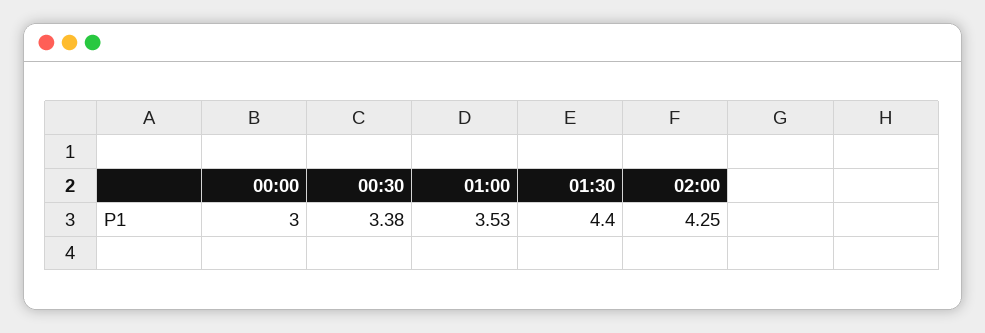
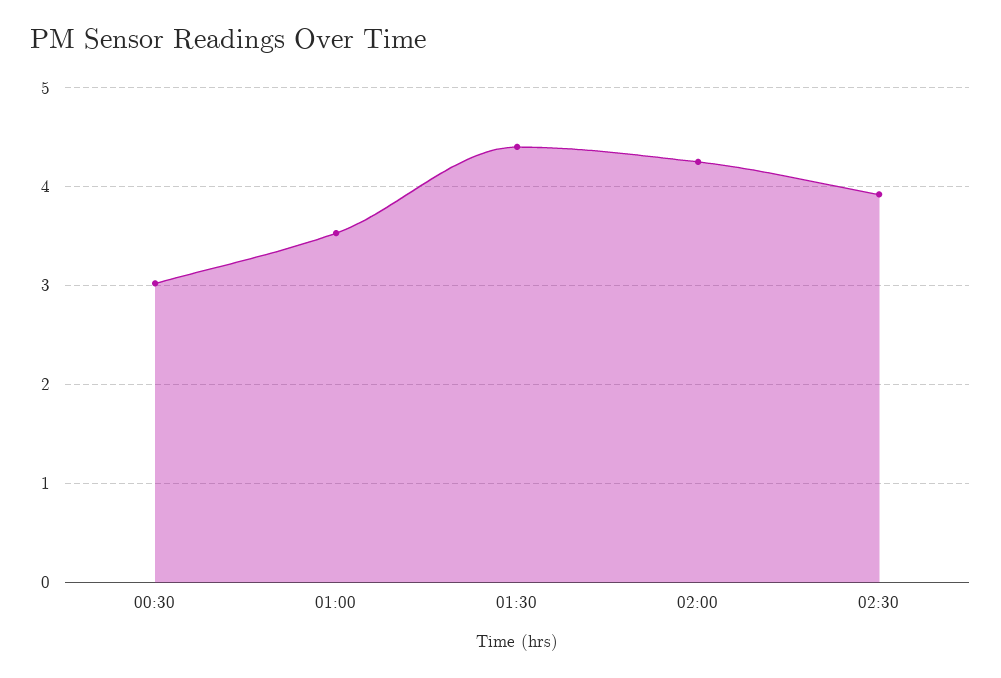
00:00: 3 -> none
00:30: 3.38 -> 3
02:30: none -> 3.9

